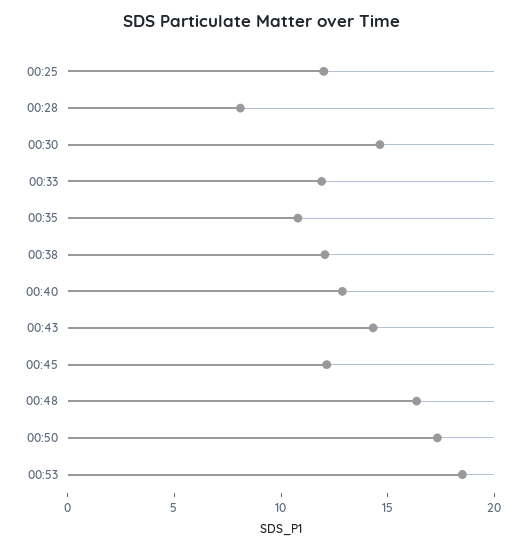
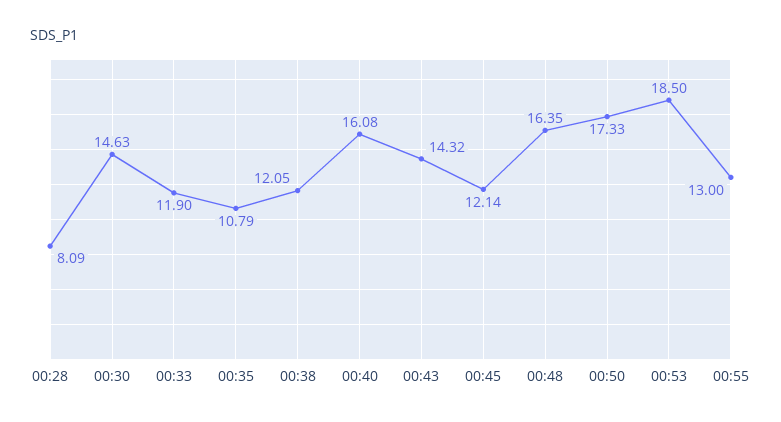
00:25: 12 -> none
00:40: 13 -> 16.08
00:55: none -> 13

